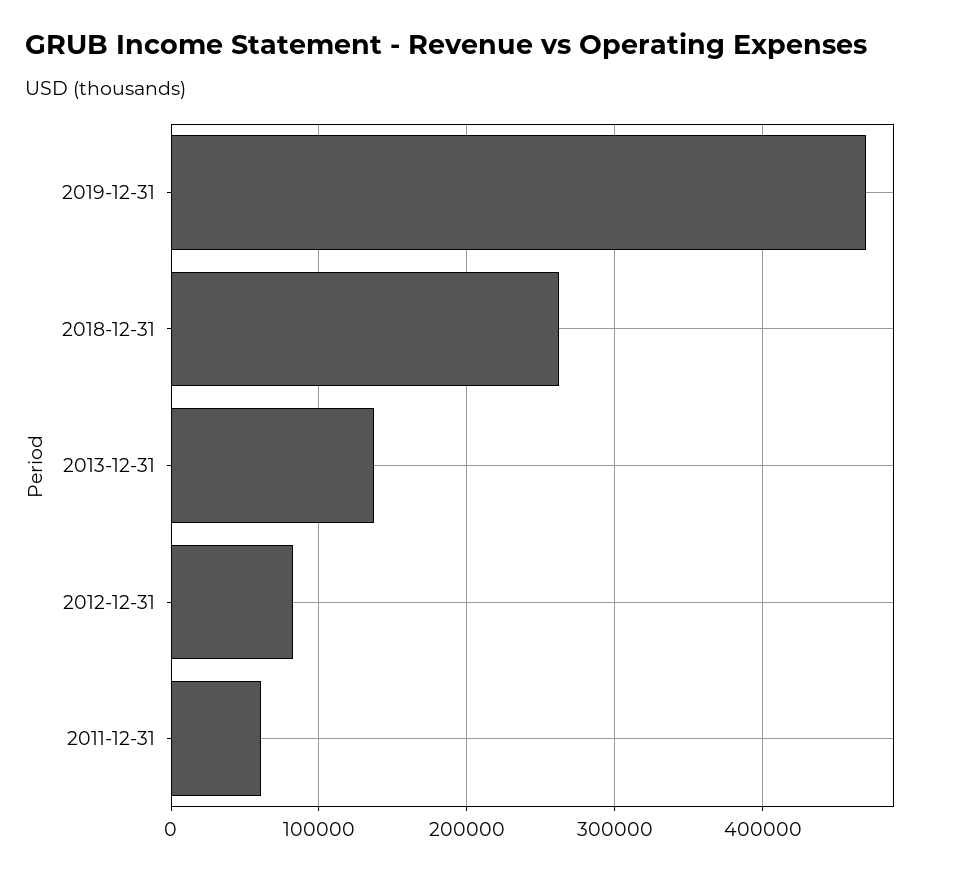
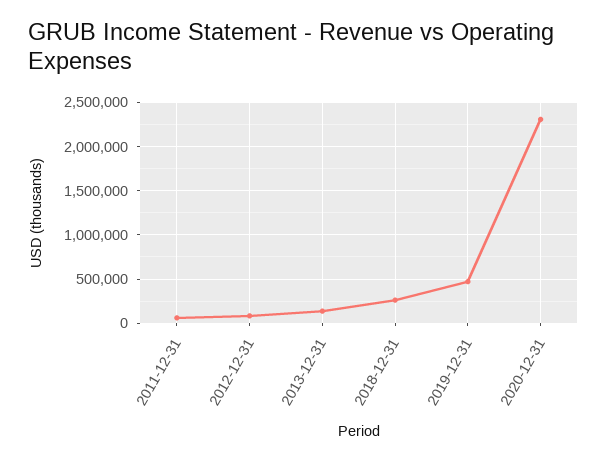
2020-12-31: none -> 2300000

